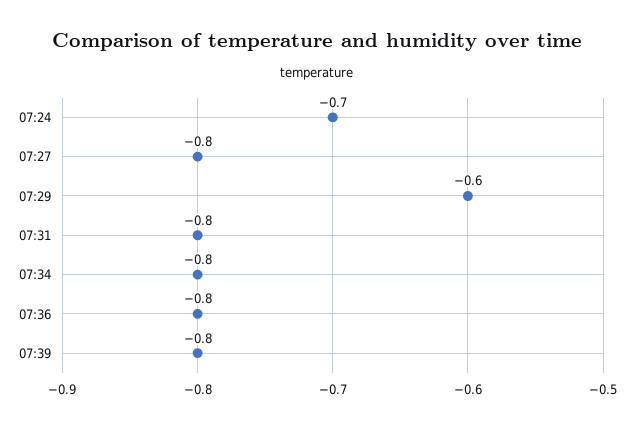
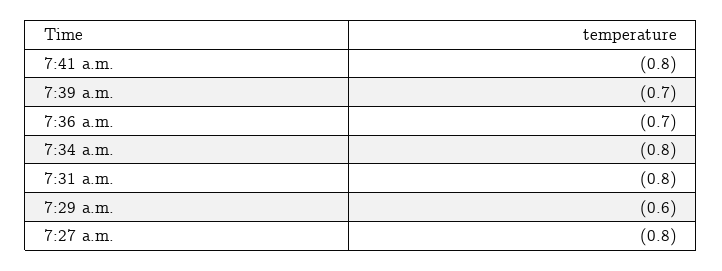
07:24: -0.7 -> none
07:36: -0.8 -> -0.7
07:39: -0.8 -> -0.7
7:41 a.m.: none -> -0.8

